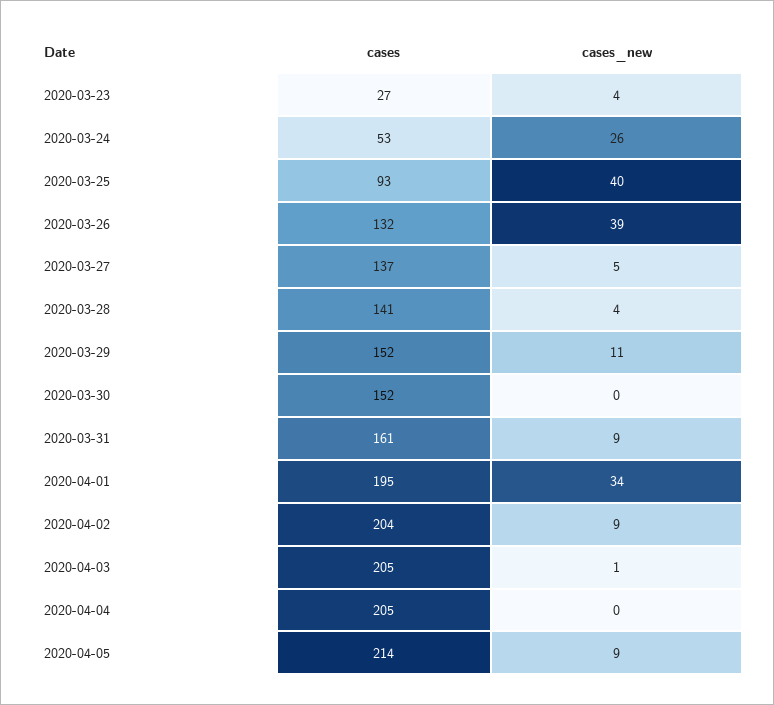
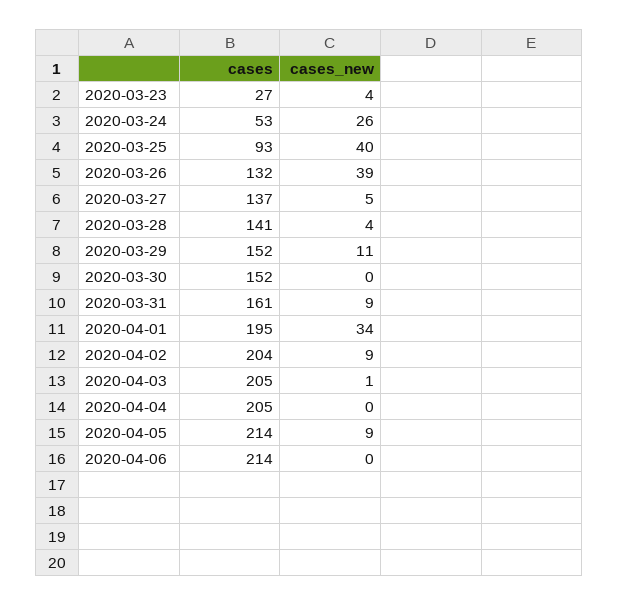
cases, 2020-04-06: none -> 214
cases_new, 2020-04-06: none -> 0

